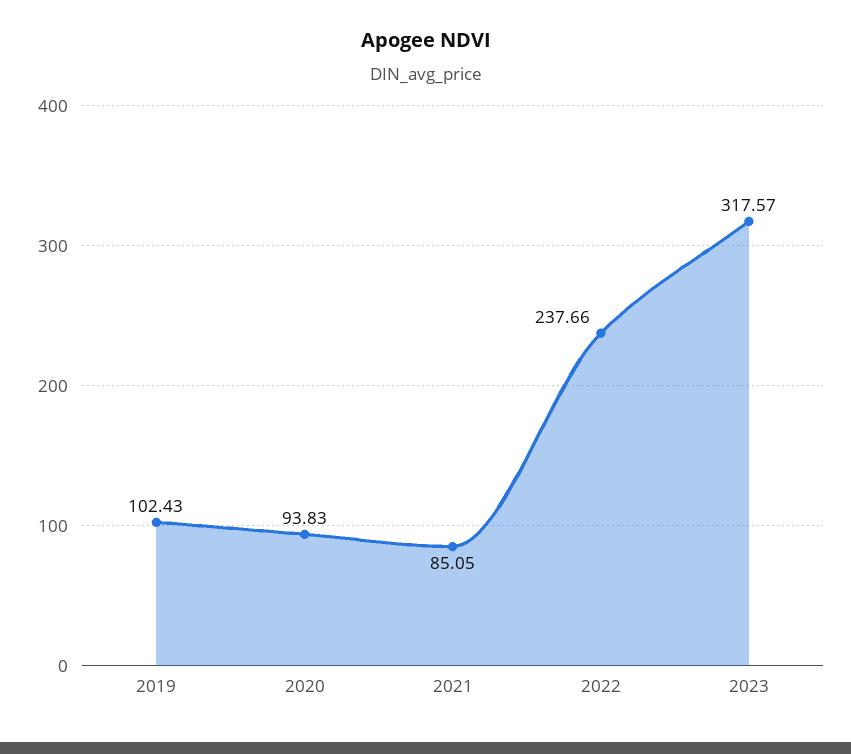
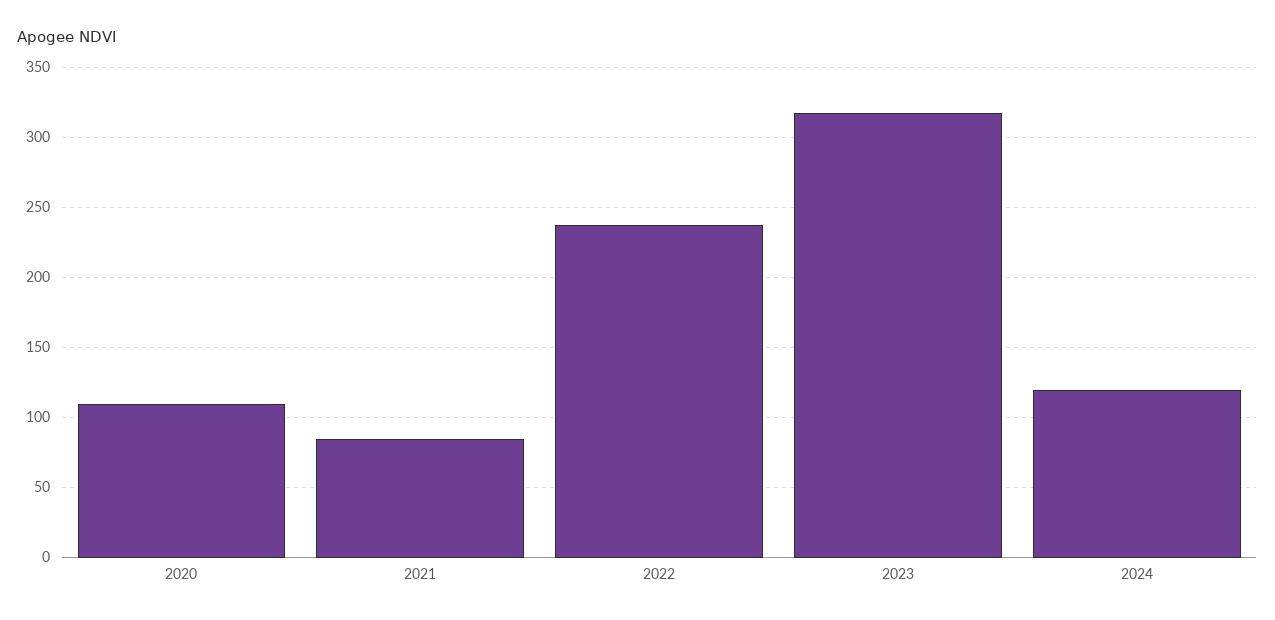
2019: 102.43 -> none
2020: 93.83 -> 110
2024: none -> 120

